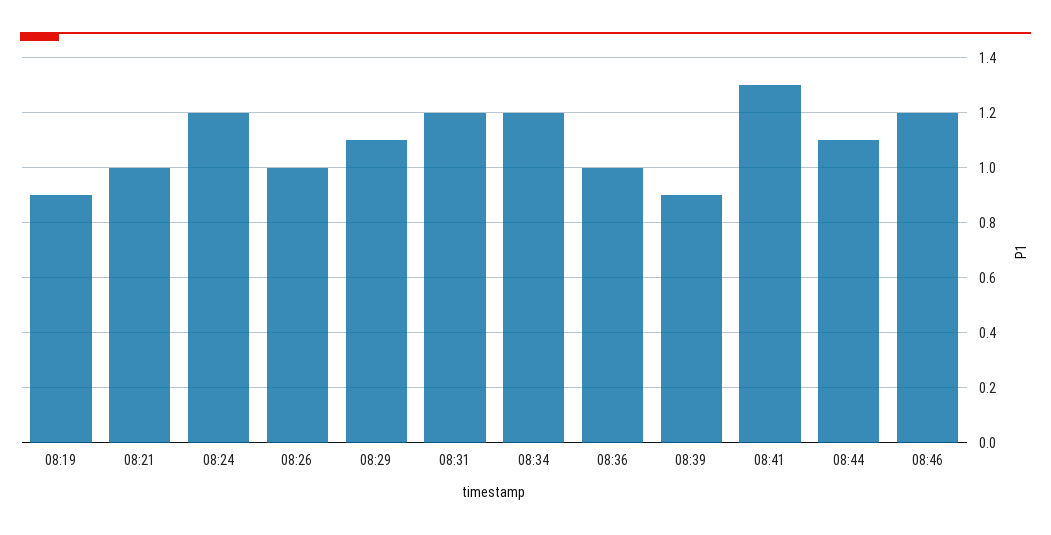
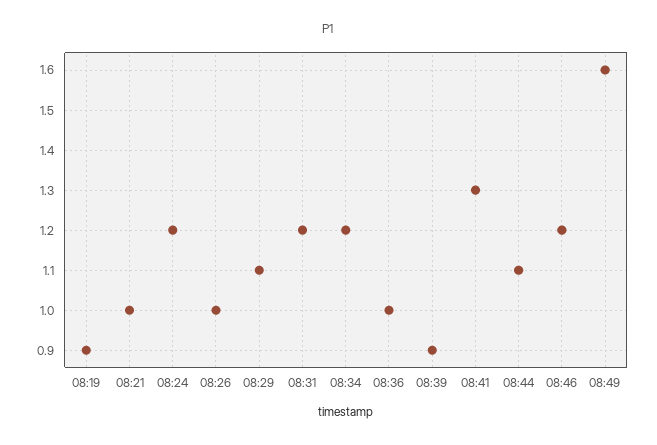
08:49: none -> 1.6

